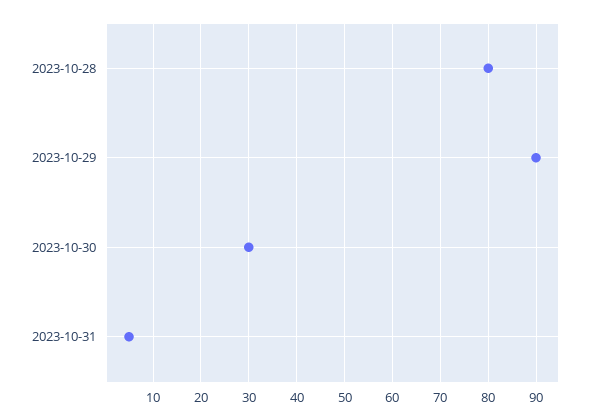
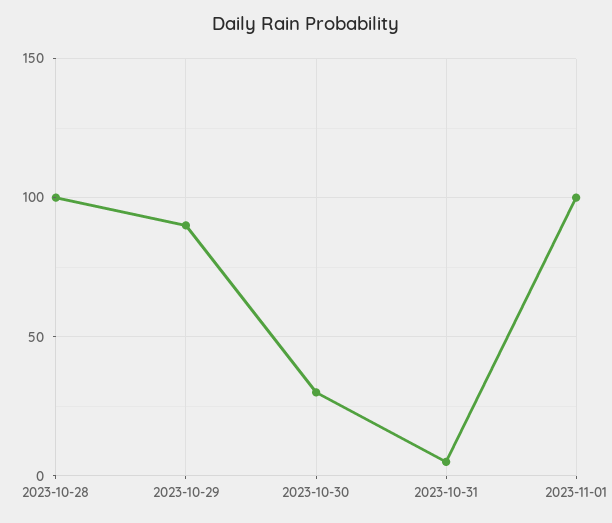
2023-10-28: 80 -> 100
2023-11-01: none -> 100

